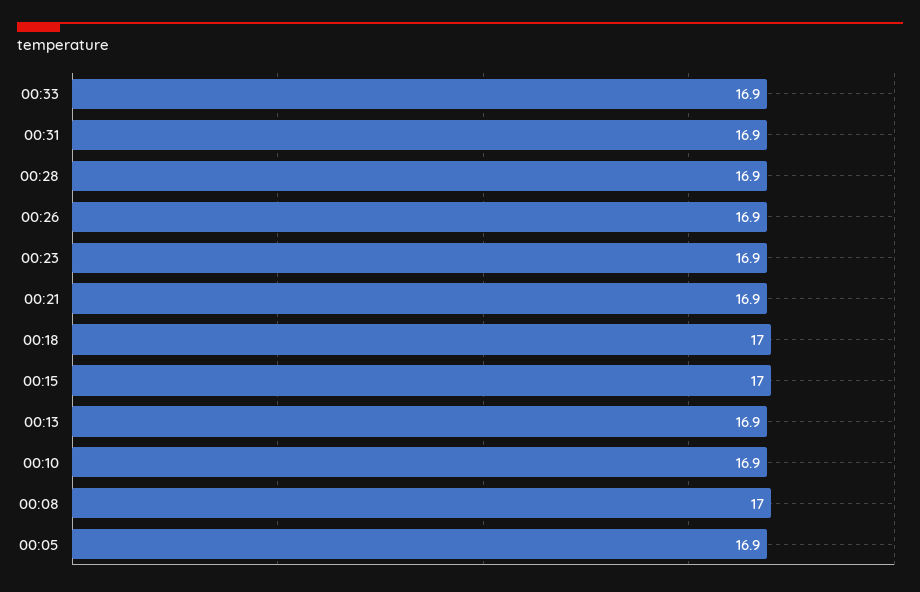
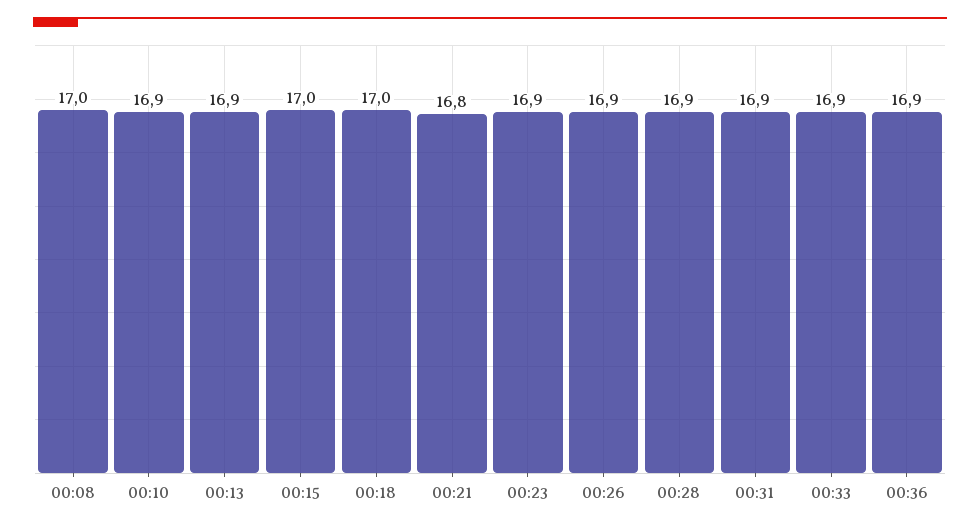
00:21: 16.9 -> 16.8
00:05: 16.9 -> none
00:36: none -> 16.9

